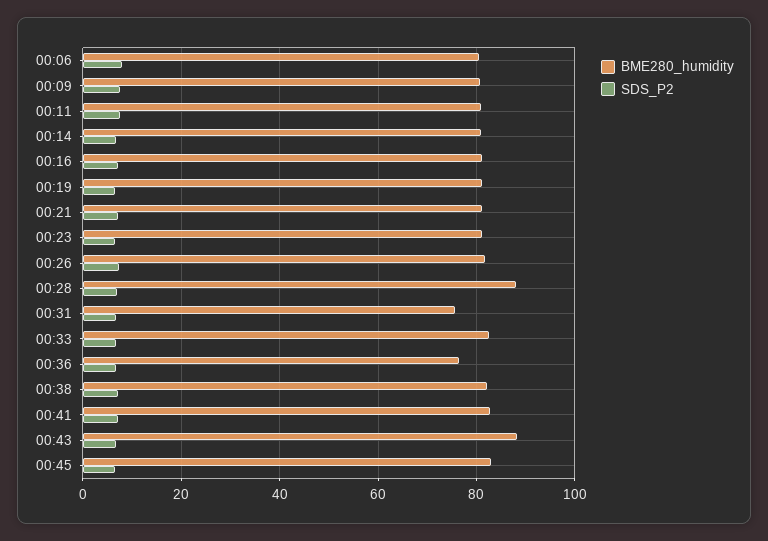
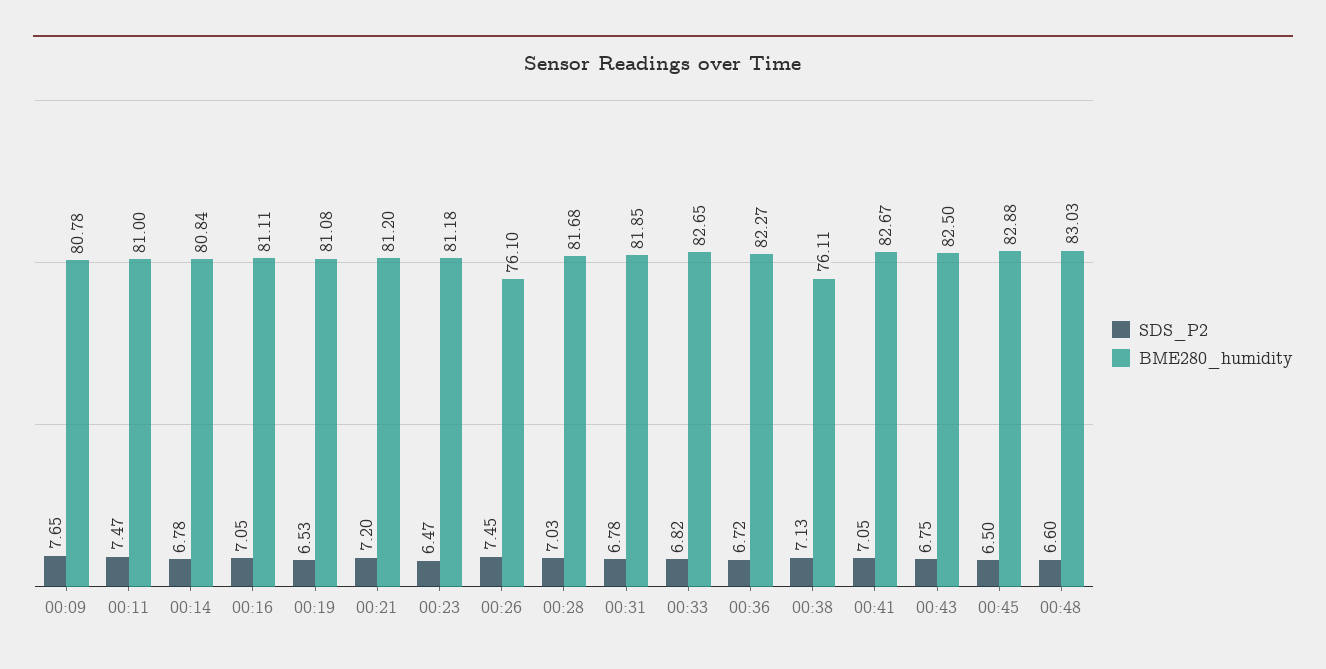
BME280_humidity, 00:06: 80 -> none
SDS_P2, 00:06: 8 -> none
BME280_humidity, 00:26: 82 -> 76.1
BME280_humidity, 00:28: 88 -> 81.68
BME280_humidity, 00:31: 76 -> 81.85
BME280_humidity, 00:36: 76 -> 82.27
BME280_humidity, 00:38: 82 -> 76.11
BME280_humidity, 00:43: 88 -> 82.5
SDS_P2, 00:48: none -> 6.6
BME280_humidity, 00:48: none -> 83.03

